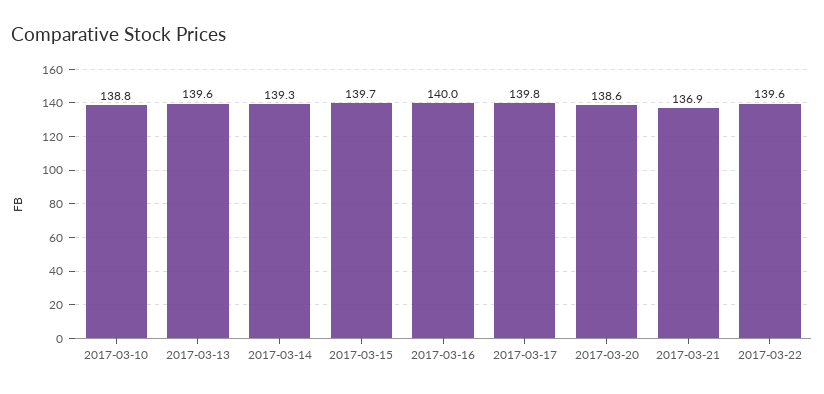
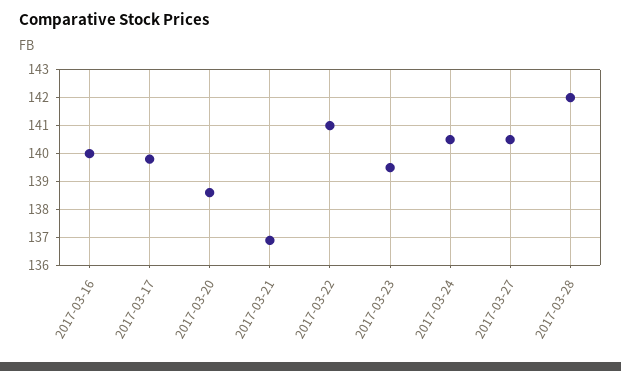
2017-03-10: 138.8 -> none
2017-03-13: 139.6 -> none
2017-03-14: 139.3 -> none
2017-03-15: 139.7 -> none
2017-03-22: 139.6 -> 141
2017-03-23: none -> 139.5
2017-03-24: none -> 140.5
2017-03-27: none -> 140.5
2017-03-28: none -> 142

